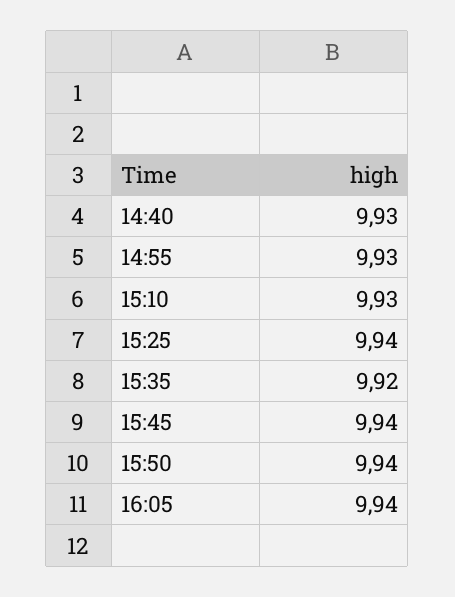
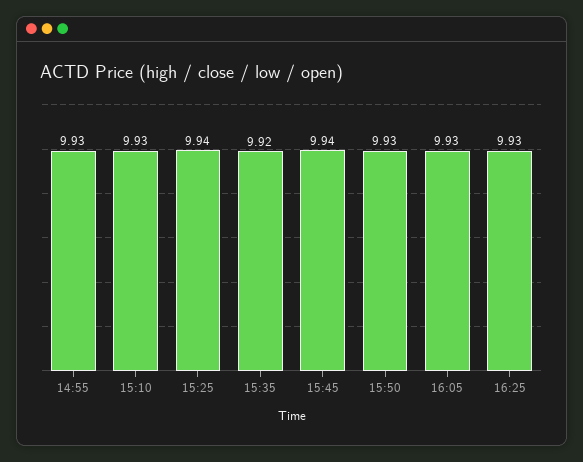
14:40: 9.93 -> none
15:50: 9.94 -> 9.93
16:05: 9.94 -> 9.93
16:25: none -> 9.93

